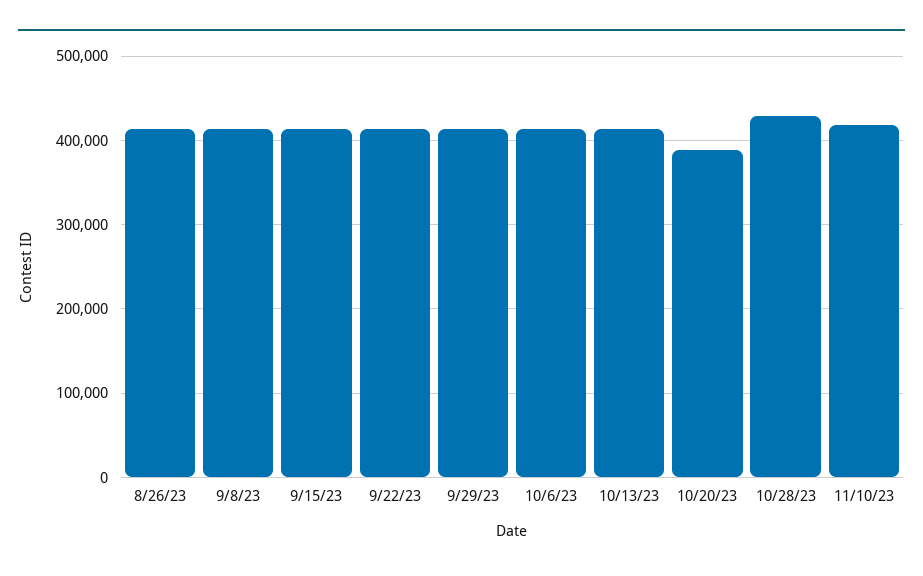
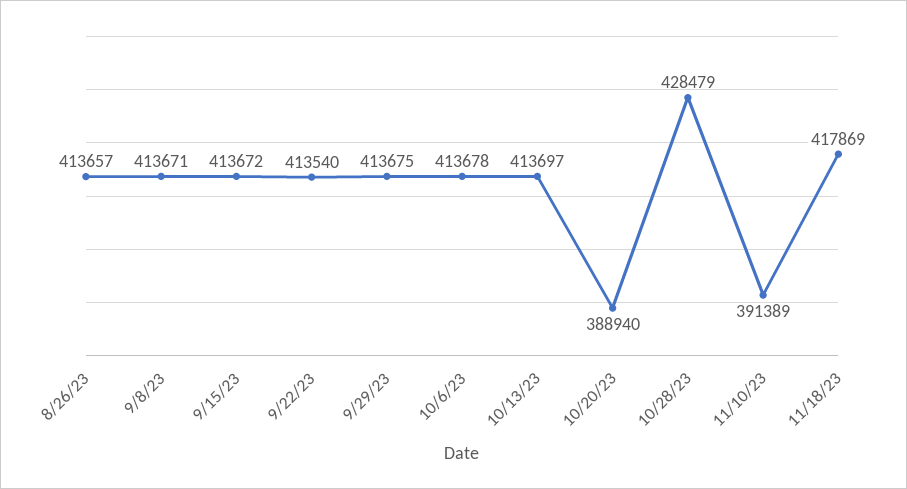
11/10/23: 420000 -> 391389
11/18/23: none -> 417869

